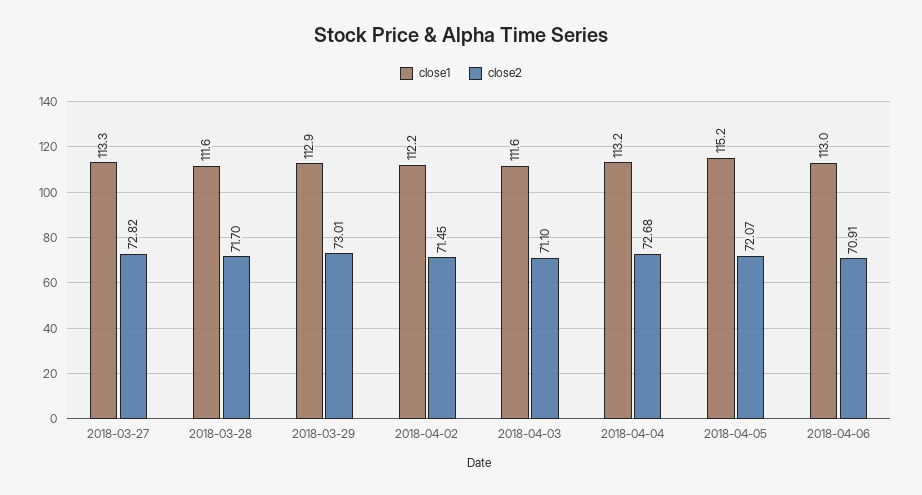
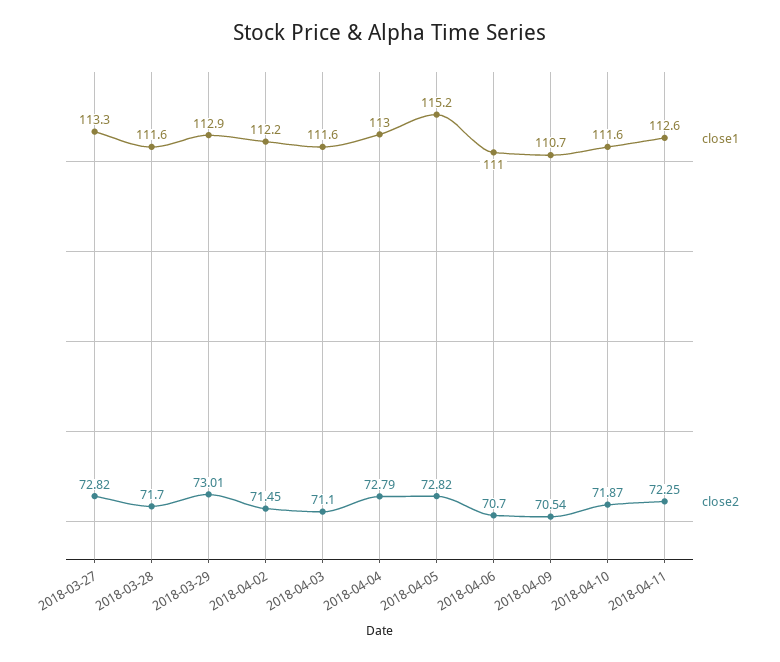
close1, 2018-04-04: 113.2 -> 113
close2, 2018-04-04: 72.68 -> 72.79
close2, 2018-04-05: 72.07 -> 72.82
close1, 2018-04-06: 113 -> 111
close2, 2018-04-06: 70.91 -> 70.7
close1, 2018-04-09: none -> 110.7
close2, 2018-04-09: none -> 70.54
close1, 2018-04-10: none -> 111.6
close2, 2018-04-10: none -> 71.87
close1, 2018-04-11: none -> 112.6
close2, 2018-04-11: none -> 72.25

